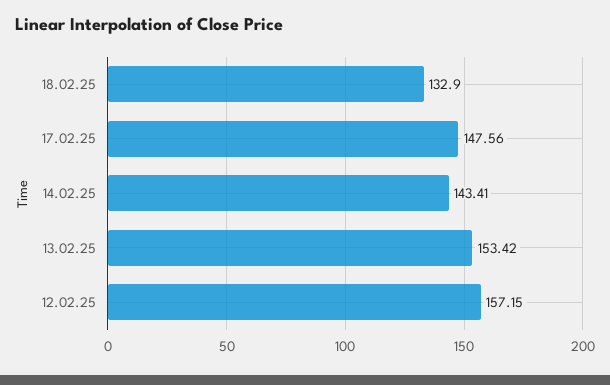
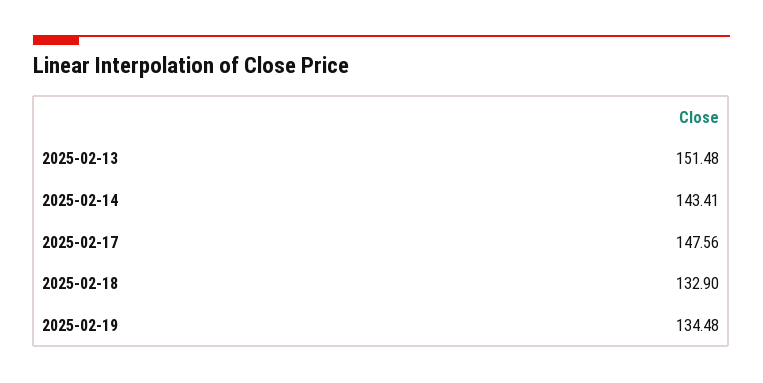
13.02.25: 153.42 -> 151.48
12.02.25: 157.15 -> none
2025-02-19: none -> 134.48

